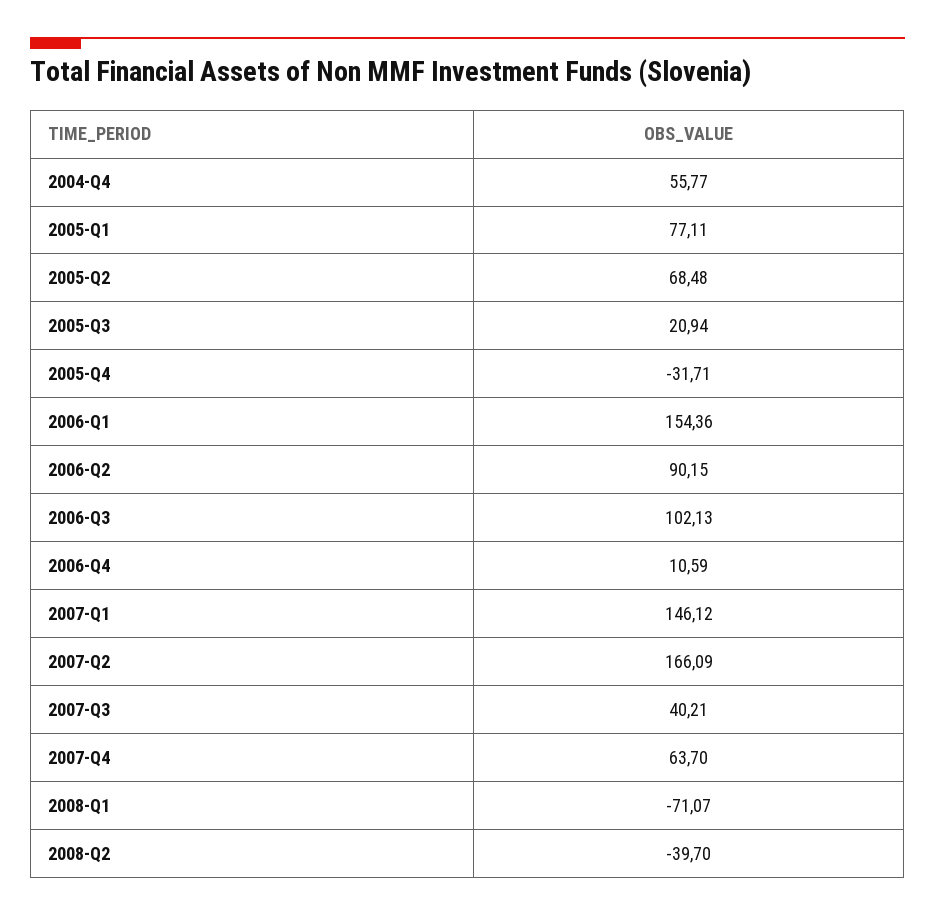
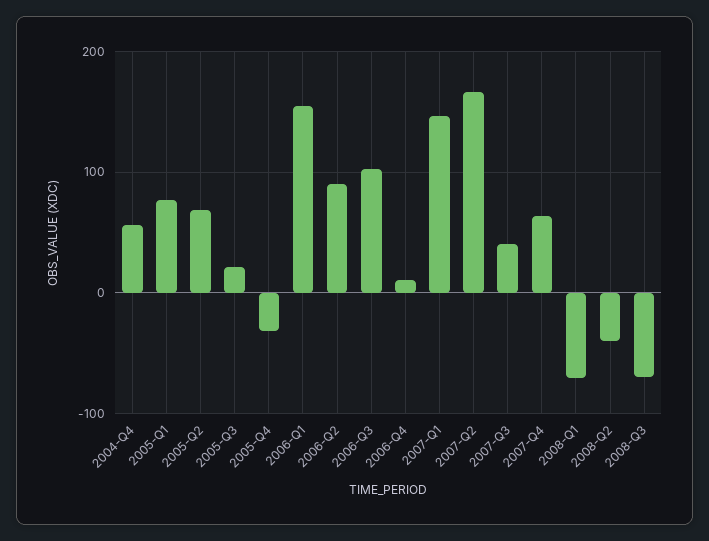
2008-Q3: none -> -70

